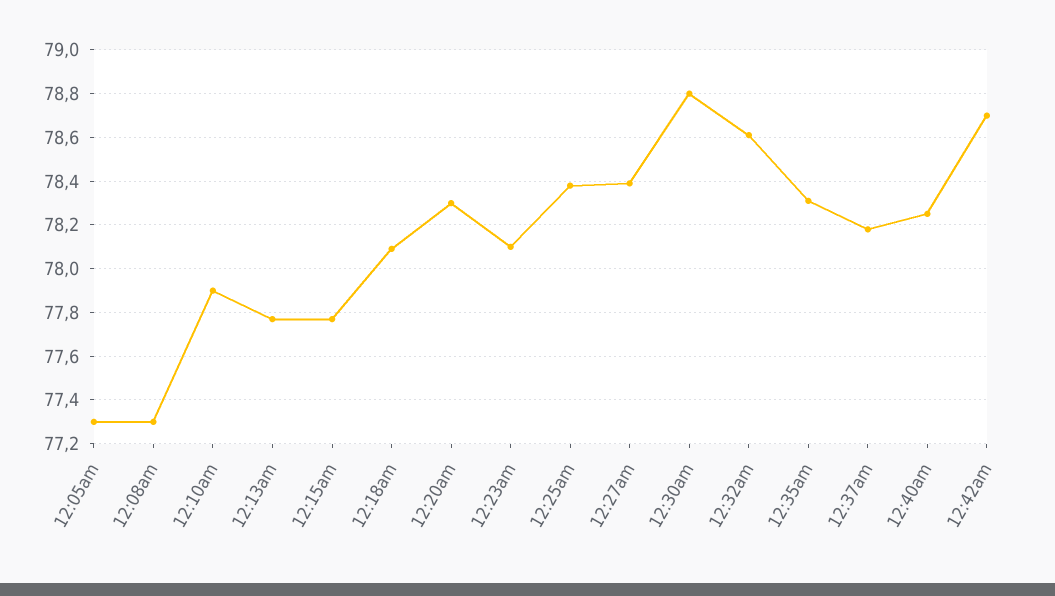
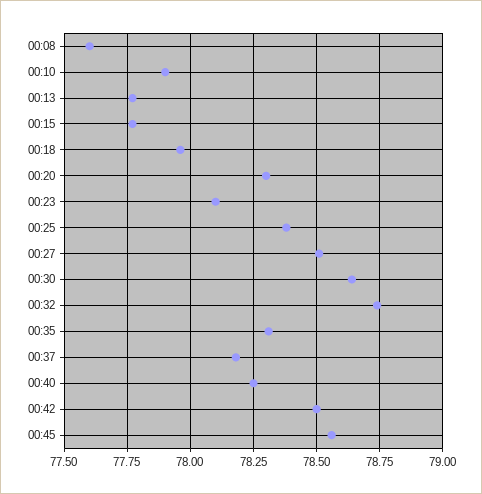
12:05am: 77.3 -> none
12:08am: 77.3 -> 77.6
12:18am: 78.1 -> 77.95
12:27am: 78.4 -> 78.5
12:30am: 78.8 -> 78.65
12:32am: 78.6 -> 78.75
12:42am: 78.7 -> 78.5
00:45: none -> 78.55

